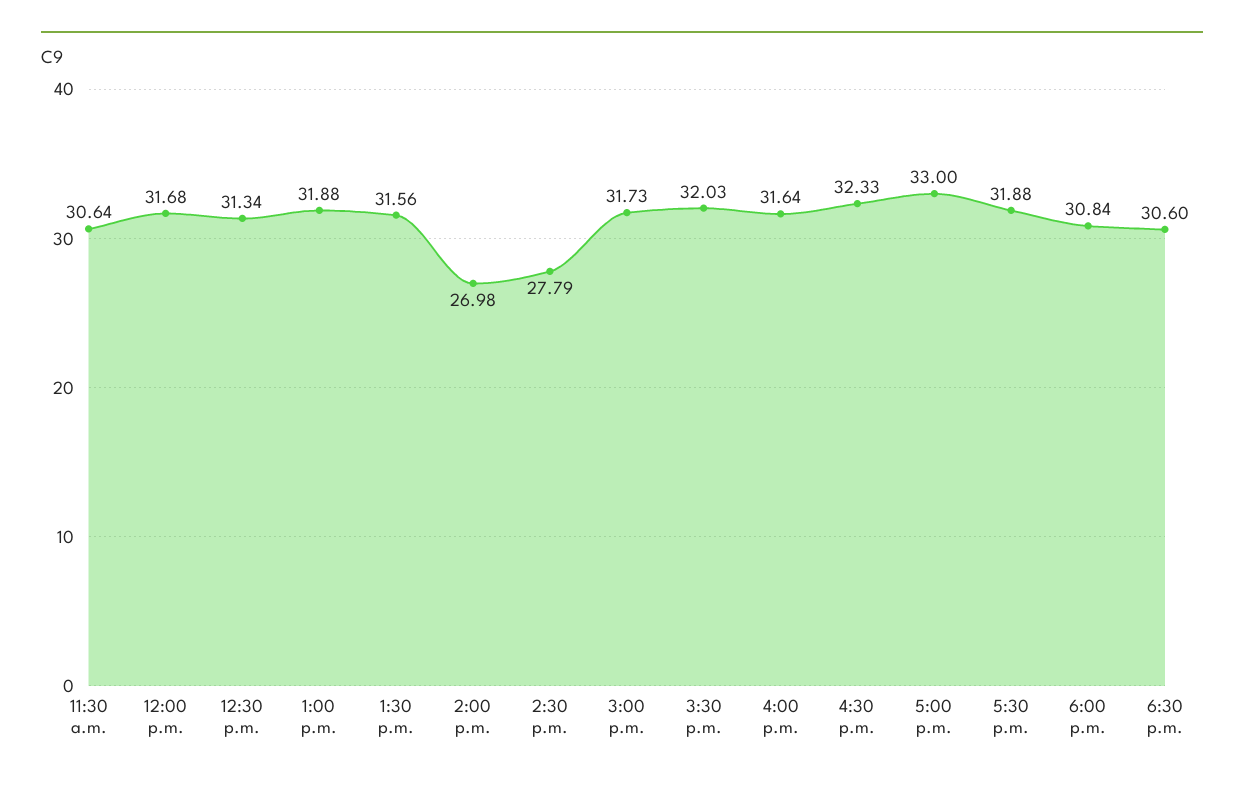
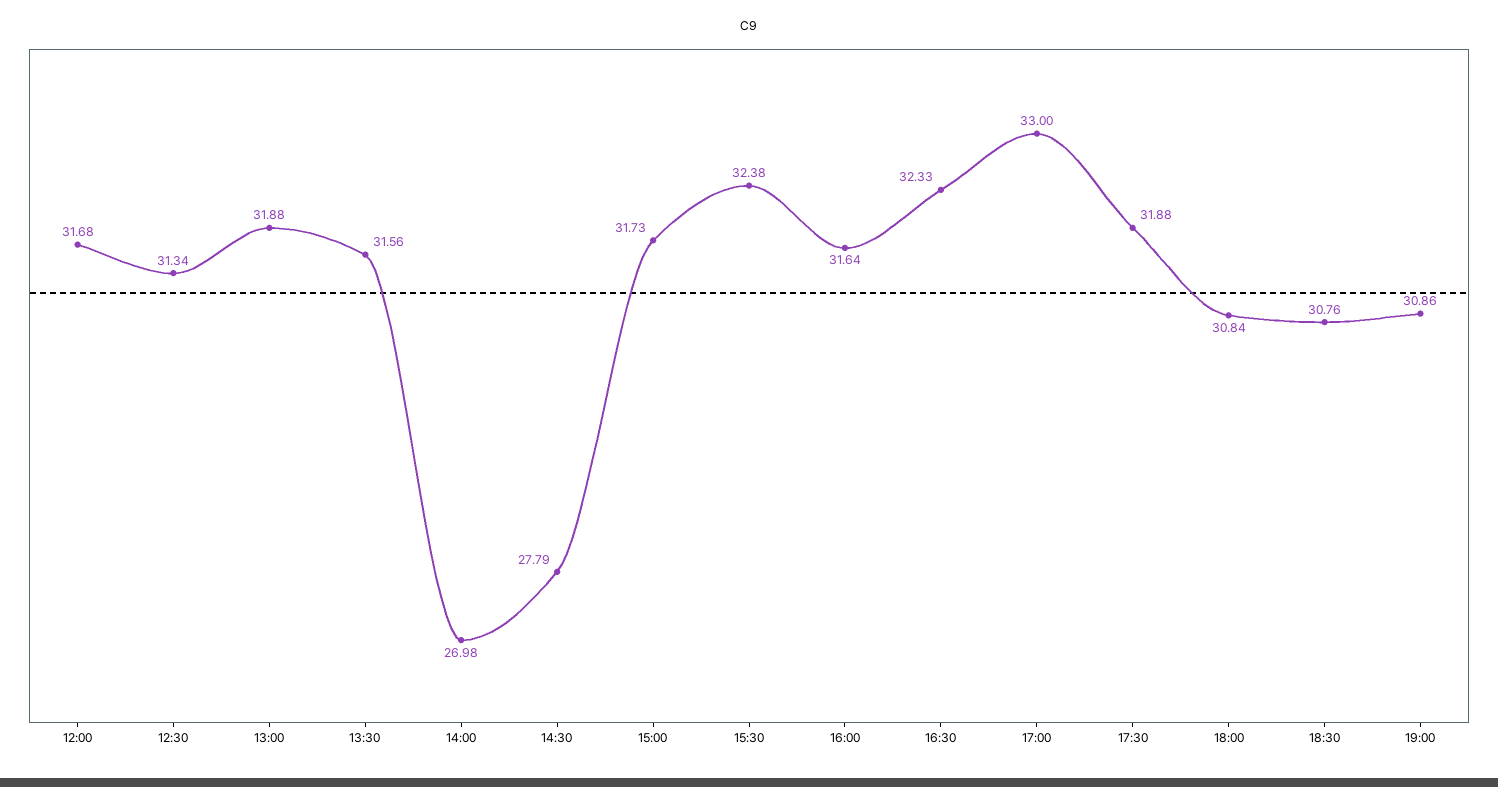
11:30 a.m.: 30.64 -> none
3:30 p.m.: 32.03 -> 32.38
6:30 p.m.: 30.6 -> 30.76
19:00: none -> 30.86

